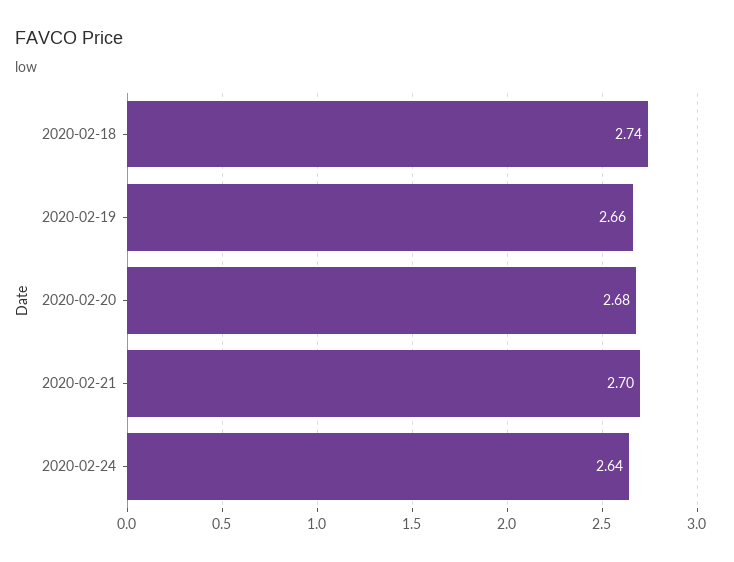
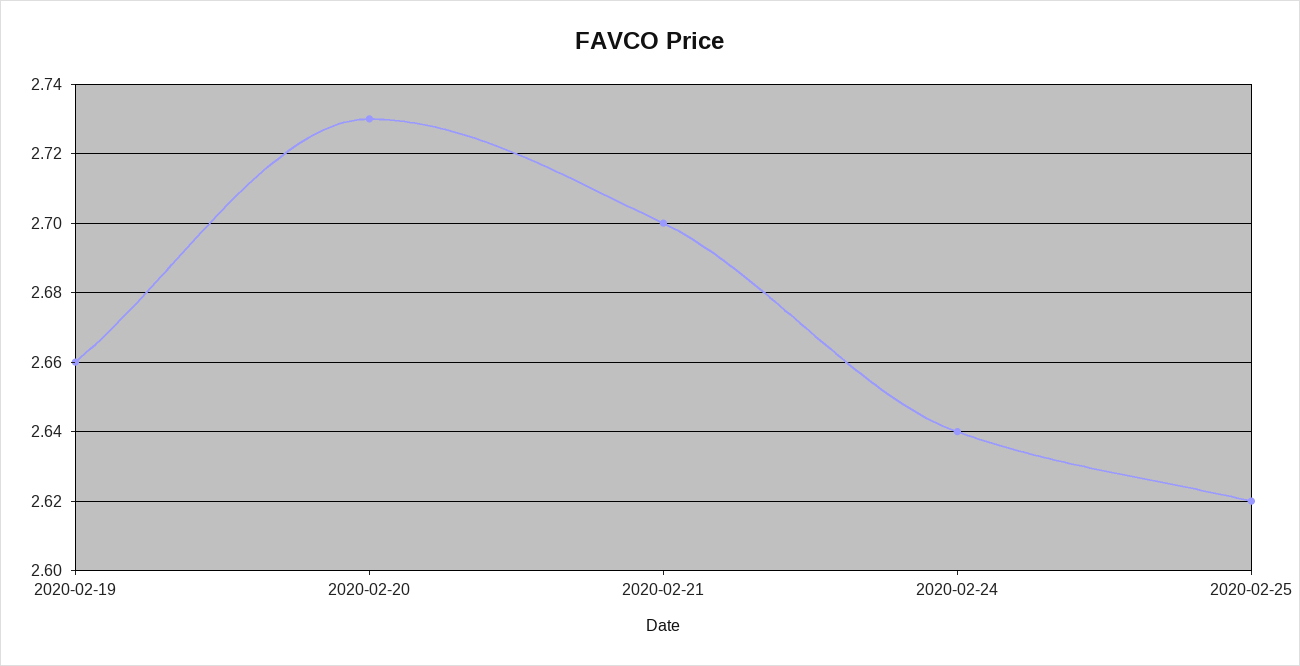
2020-02-18: 2.74 -> none
2020-02-20: 2.68 -> 2.73
2020-02-25: none -> 2.62

